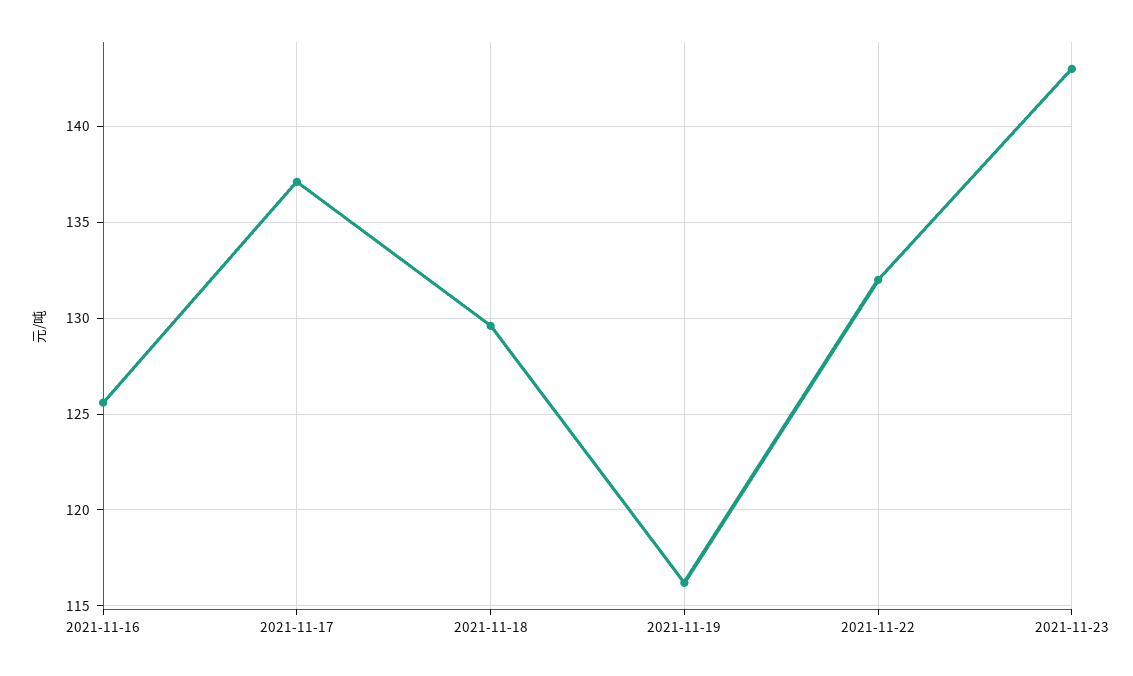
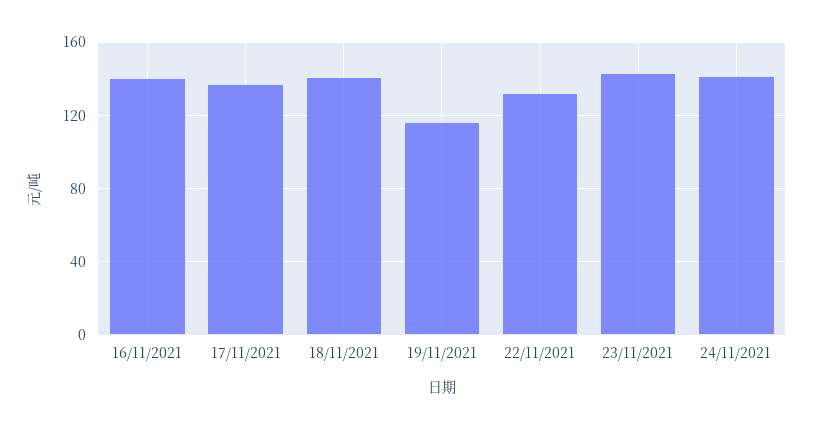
2021-11-16: 125.5 -> 140
2021-11-18: 129.5 -> 140
24/11/2021: none -> 140

